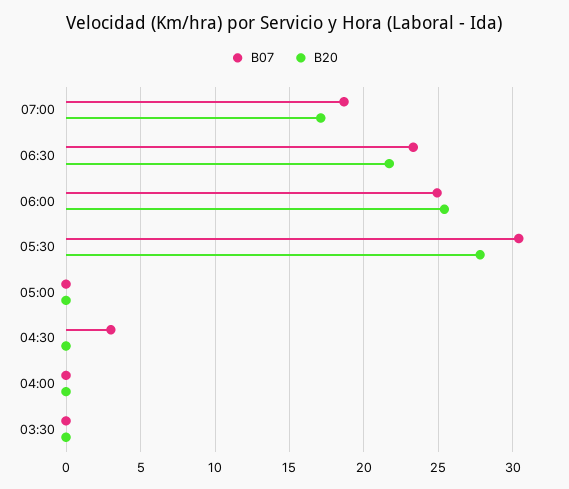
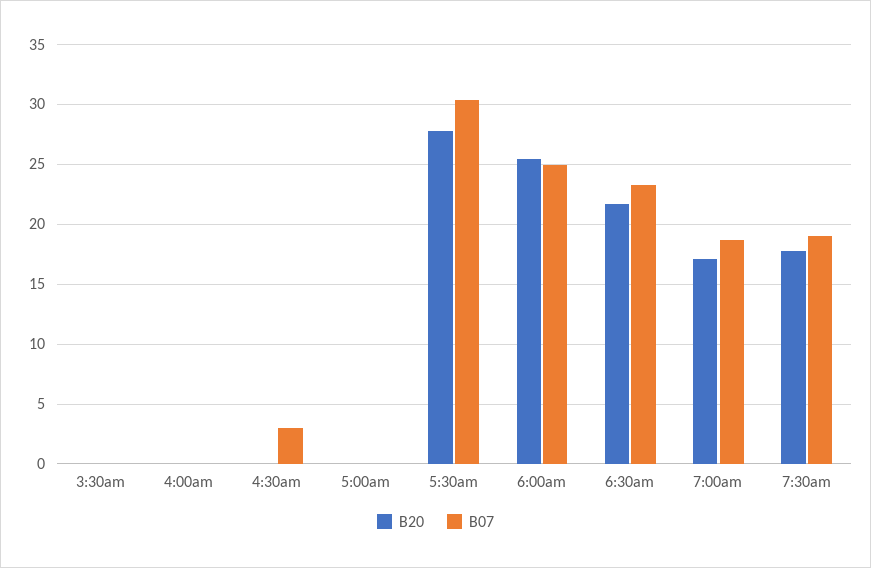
B20, 7:30am: none -> 18
B07, 7:30am: none -> 19

